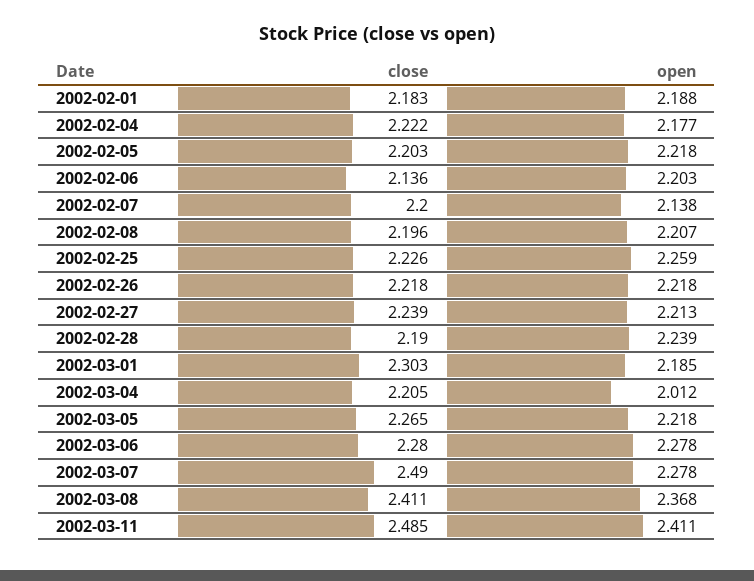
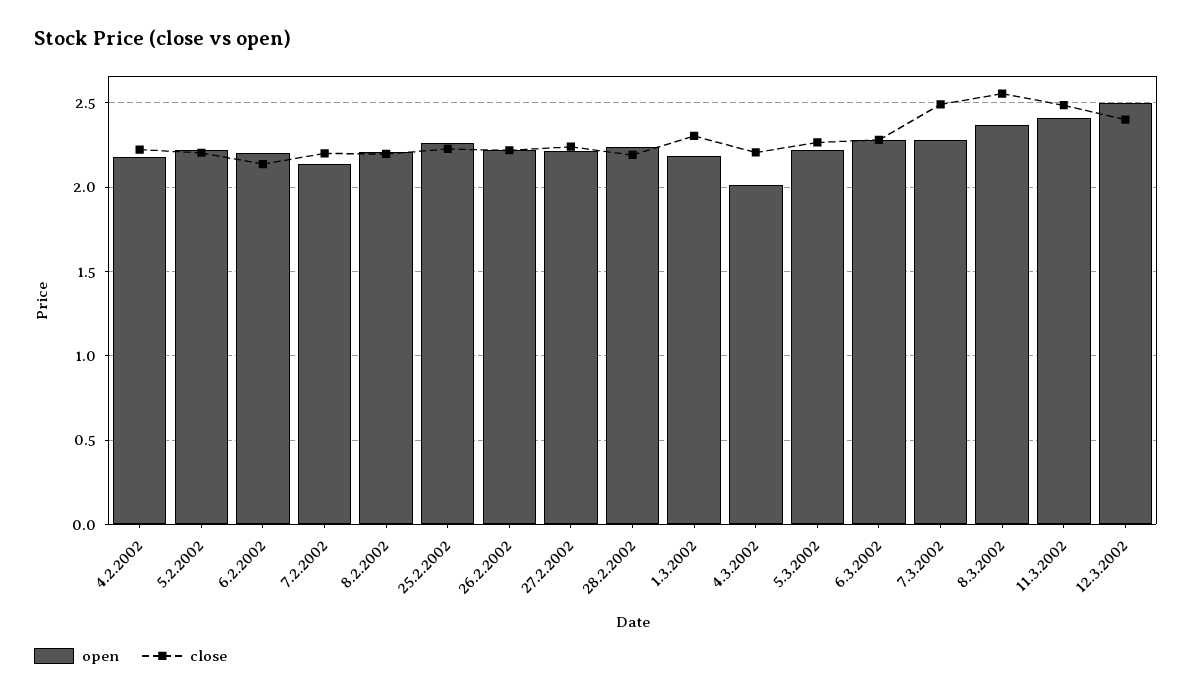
close, 2002-02-01: 2.183 -> none
open, 2002-02-01: 2.188 -> none
close, 2002-03-08: 2.411 -> 2.55
open, 12.3.2002: none -> 2.5
close, 12.3.2002: none -> 2.4

